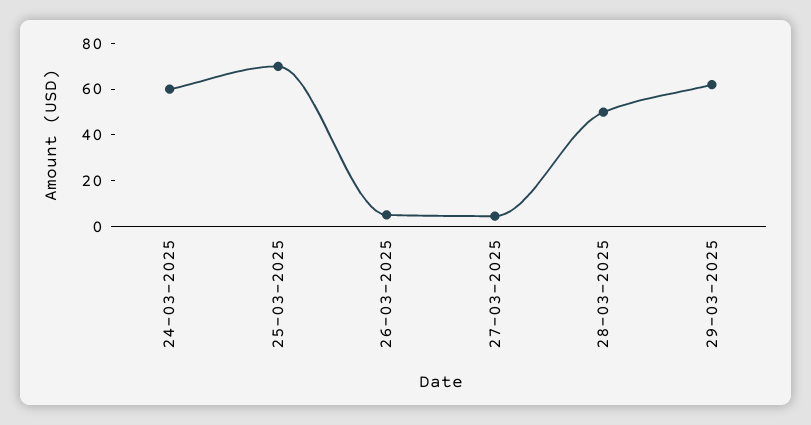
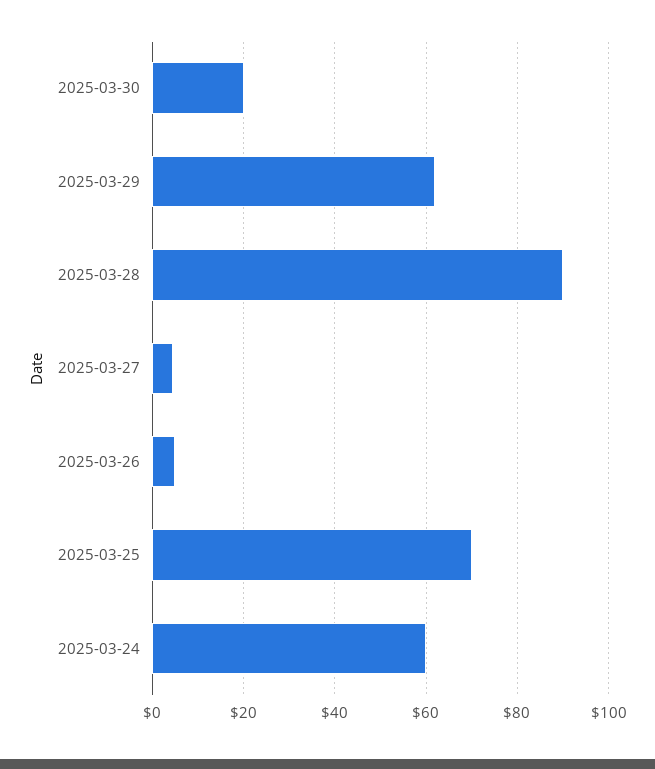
28-03-2025: 50 -> 90
2025-03-30: none -> 20

